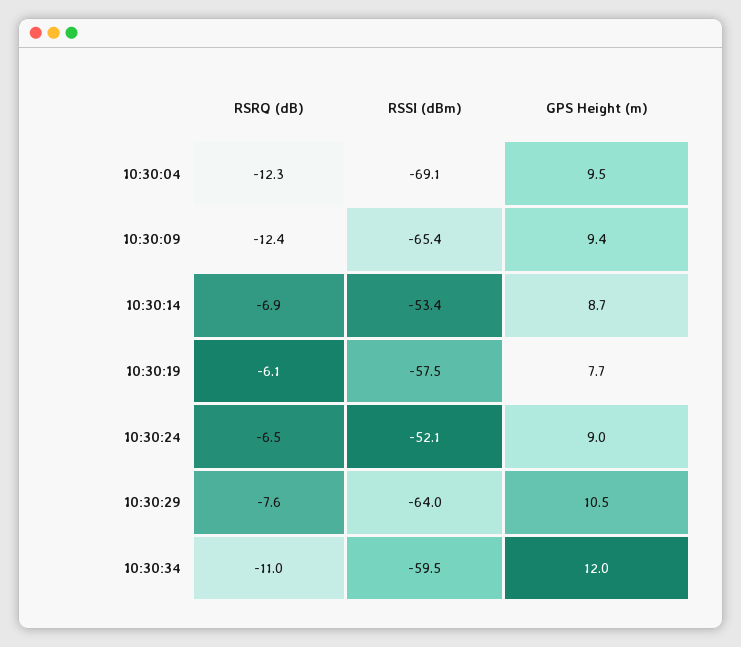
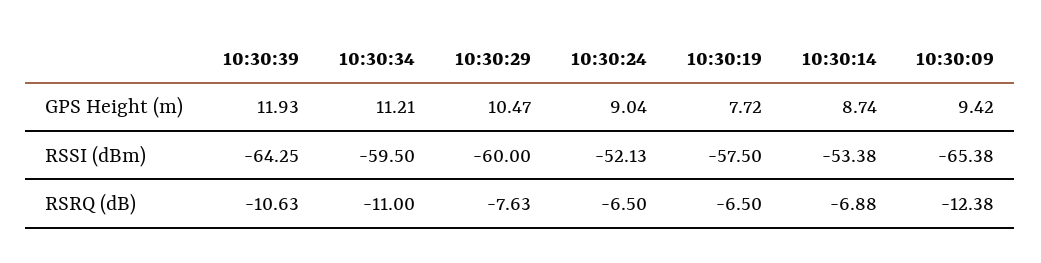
RSRQ (dB), 10:30:04: -12.3 -> none
RSSI (dBm), 10:30:04: -69.1 -> none
GPS Height (m), 10:30:04: 9.5 -> none
RSRQ (dB), 10:30:19: -6.1 -> -6.5
RSSI (dBm), 10:30:29: -64 -> -60
GPS Height (m), 10:30:34: 12 -> 11.21
GPS Height (m), 10:30:39: none -> 11.93
RSSI (dBm), 10:30:39: none -> -64.25
RSRQ (dB), 10:30:39: none -> -10.63

